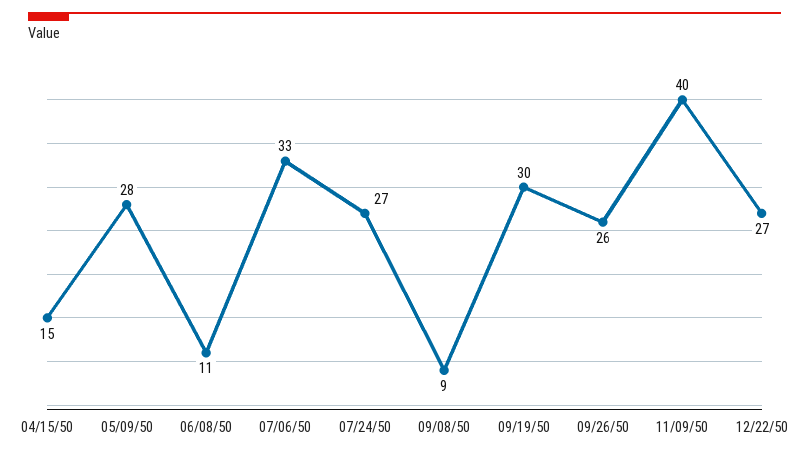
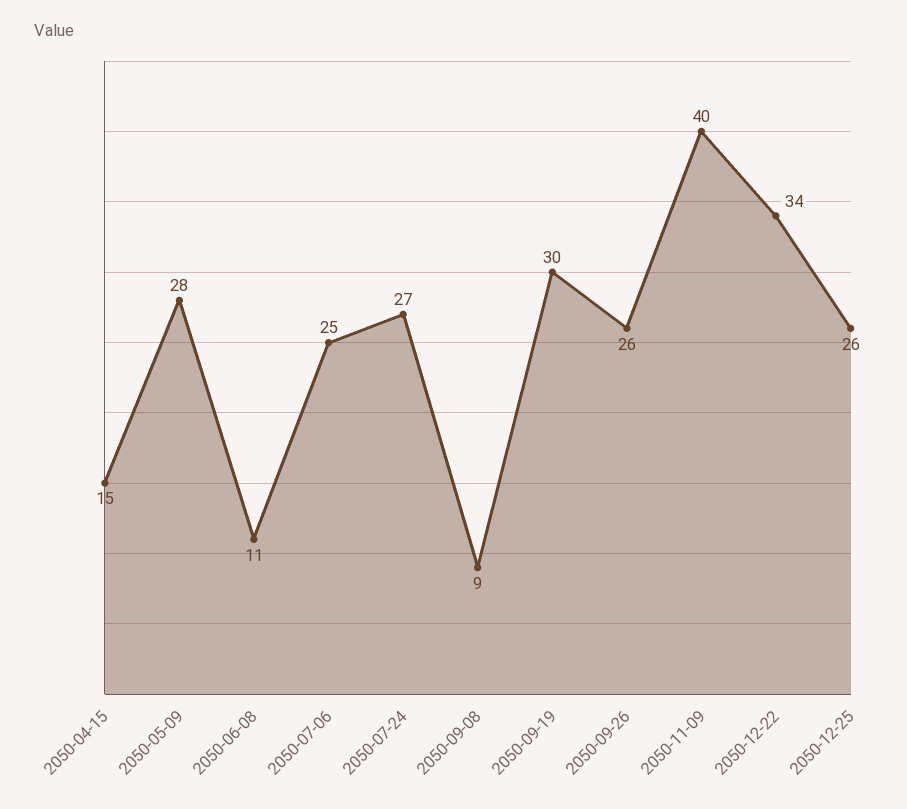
07/06/50: 33 -> 25
12/22/50: 27 -> 34
2050-12-25: none -> 26

